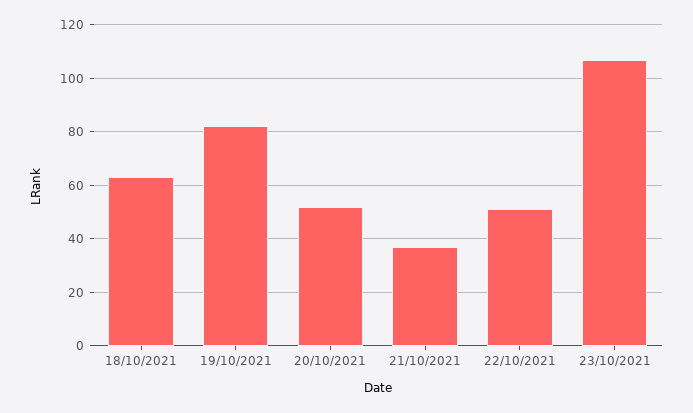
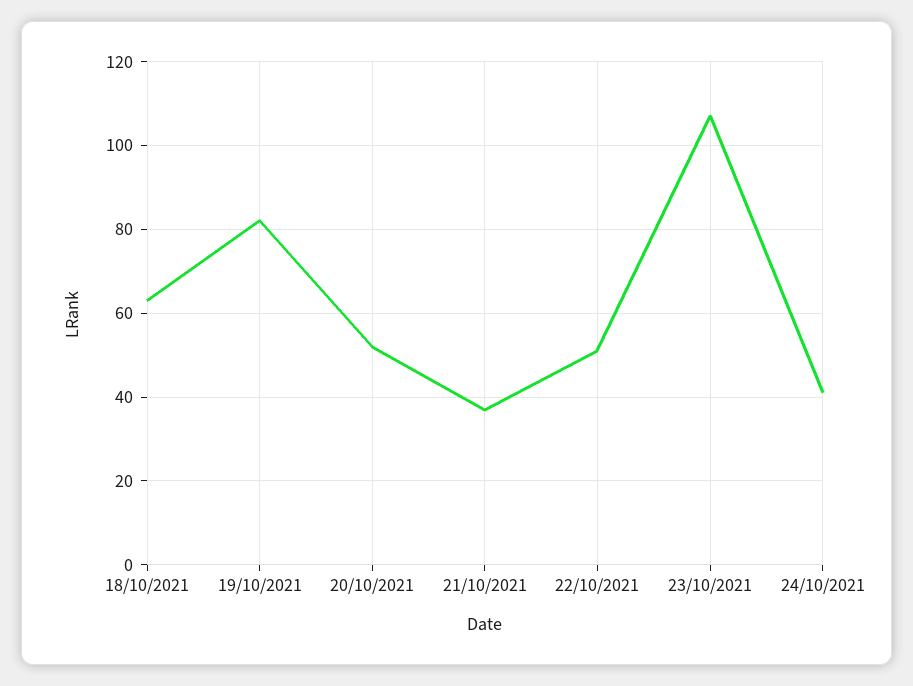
24/10/2021: none -> 40

